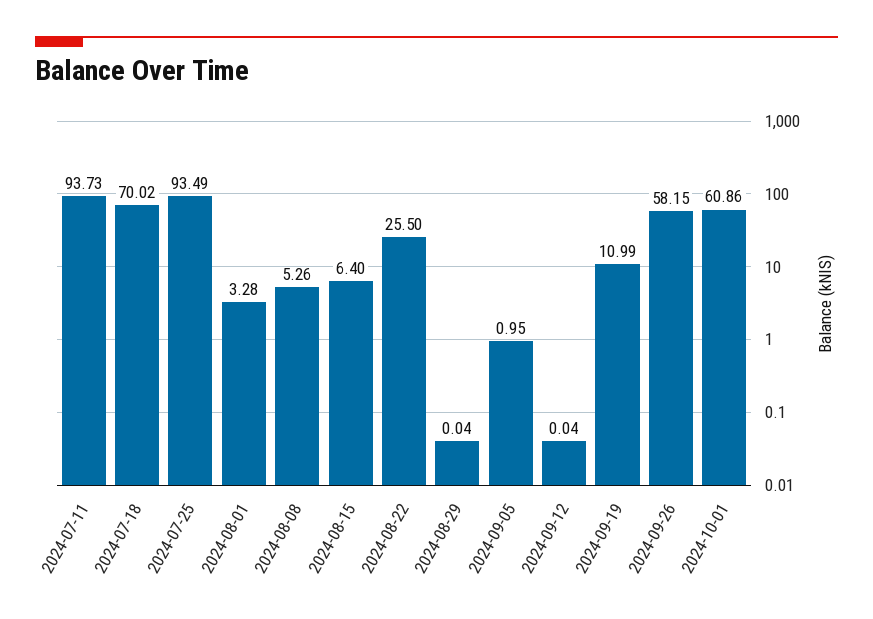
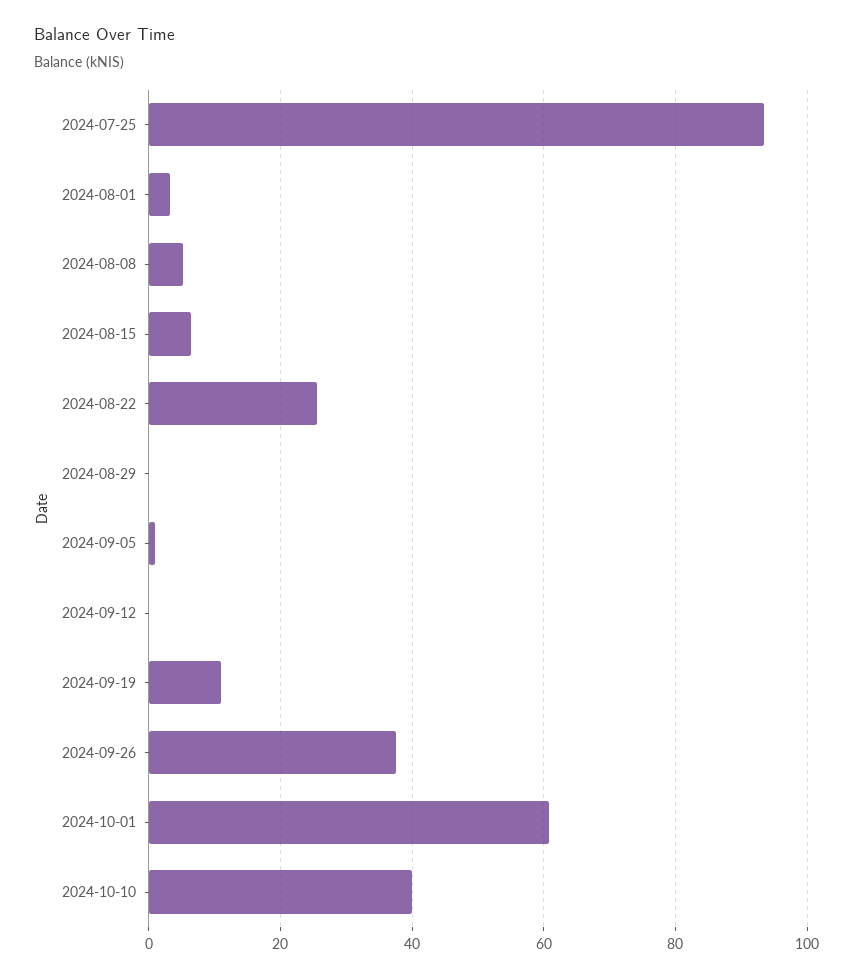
2024-07-11: 93.73 -> none
2024-07-18: 70.02 -> none
2024-09-26: 58.15 -> 38
2024-10-10: none -> 40

